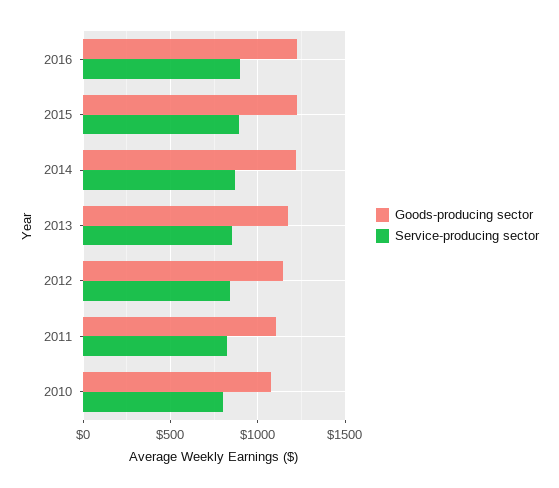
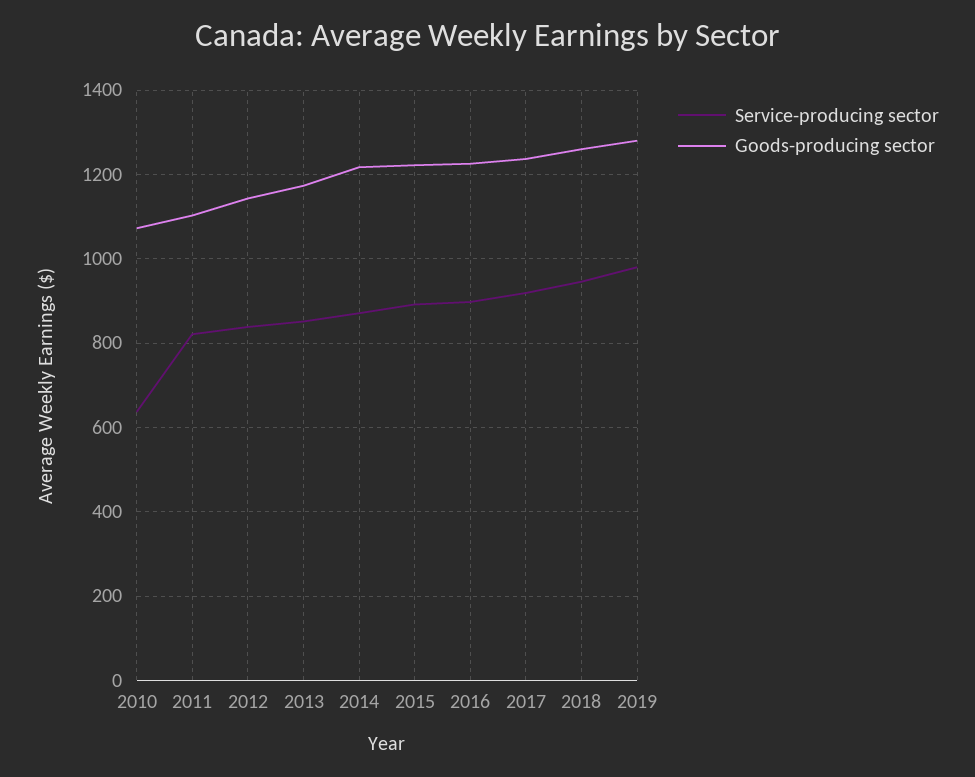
Service-producing sector, 2010: 800 -> 640
Service-producing sector, 2017: none -> 920
Goods-producing sector, 2017: none -> 1240
Service-producing sector, 2018: none -> 940
Goods-producing sector, 2018: none -> 1260
Service-producing sector, 2019: none -> 980
Goods-producing sector, 2019: none -> 1280

